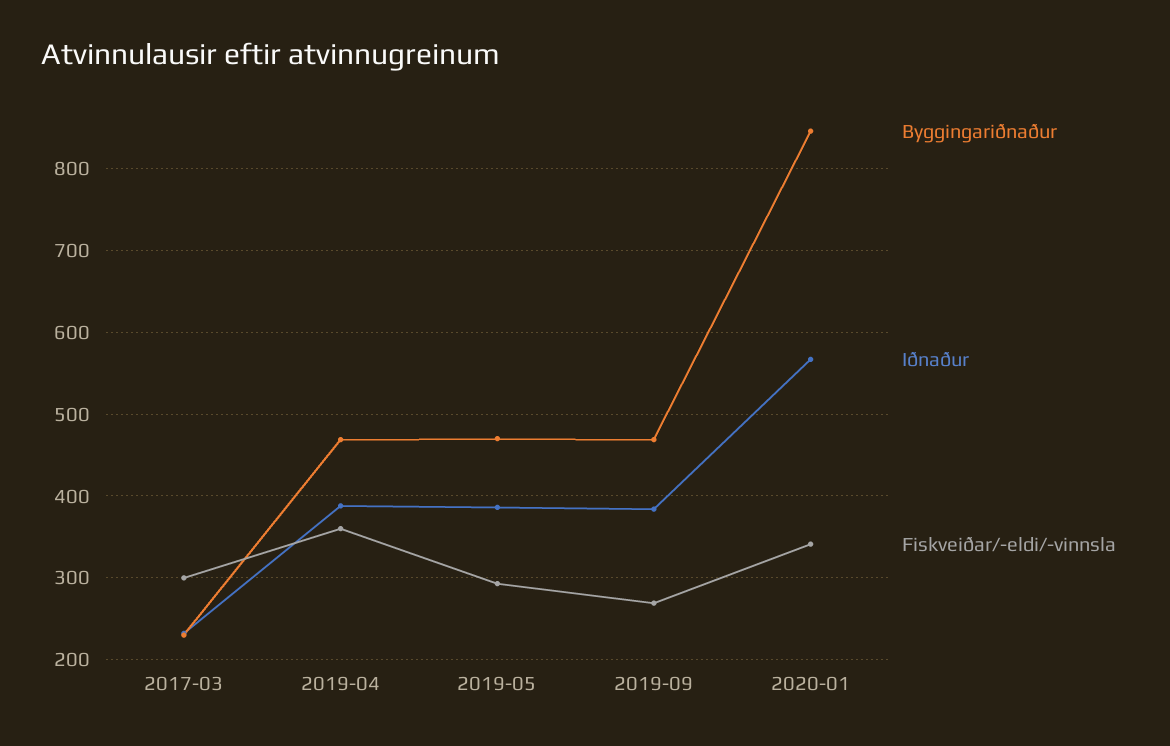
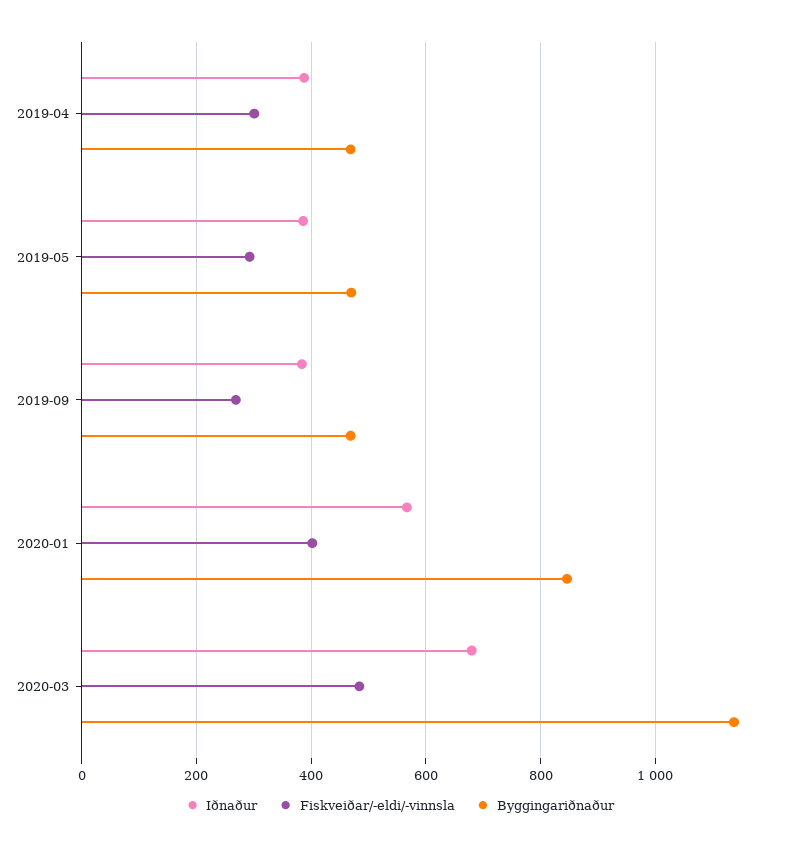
Byggingariðnaður, 2017-03: 230 -> none
Iðnaður, 2017-03: 230 -> none
Fiskveiðar/-eldi/-vinnsla, 2017-03: 300 -> none
Fiskveiðar/-eldi/-vinnsla, 2019-04: 360 -> 300
Fiskveiðar/-eldi/-vinnsla, 2020-01: 340 -> 400
Iðnaður, 2020-03: none -> 680
Fiskveiðar/-eldi/-vinnsla, 2020-03: none -> 480
Byggingariðnaður, 2020-03: none -> 1140

